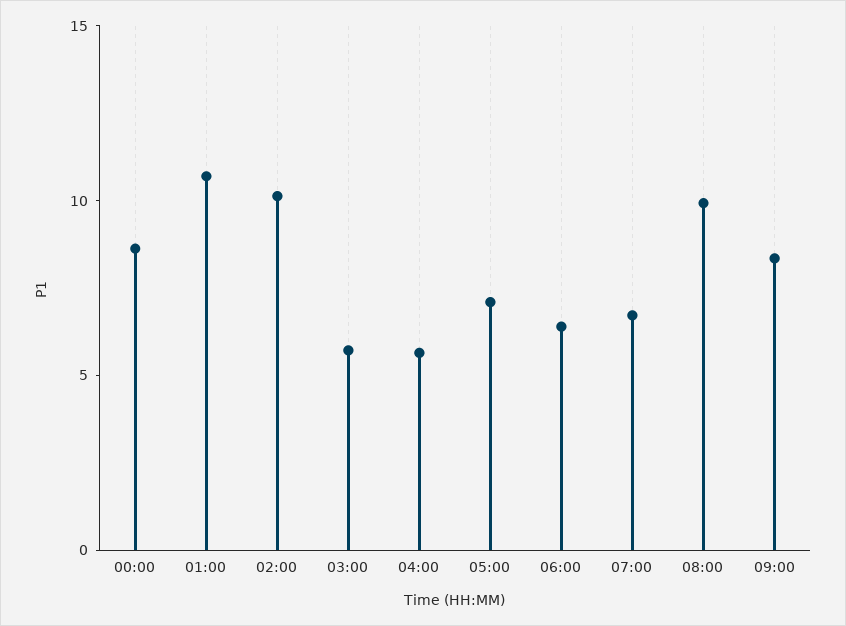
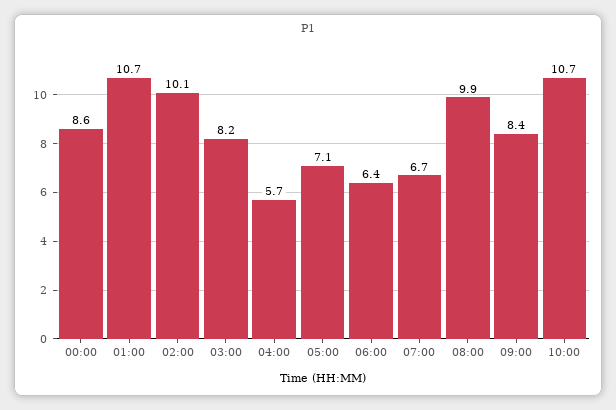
03:00: 6 -> 8.2
10:00: none -> 10.7

